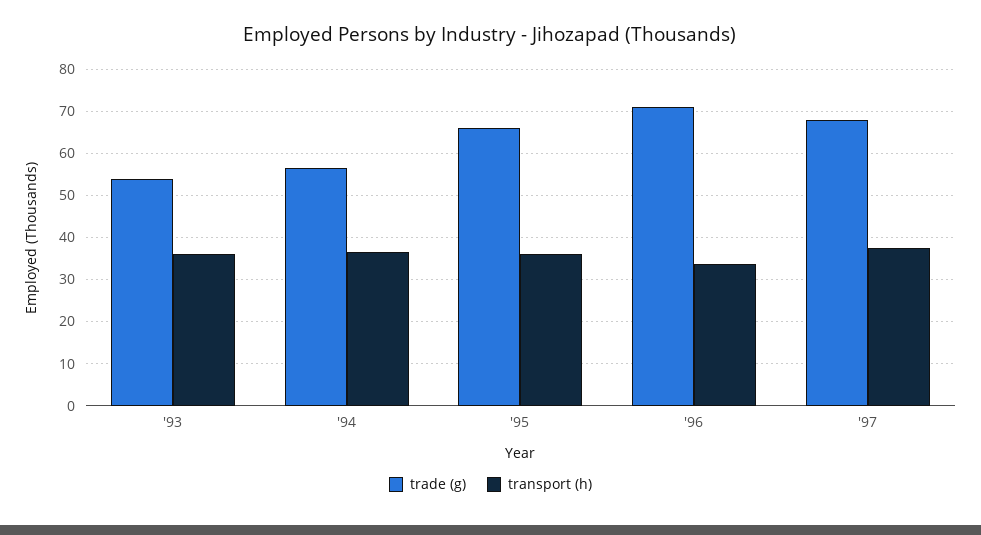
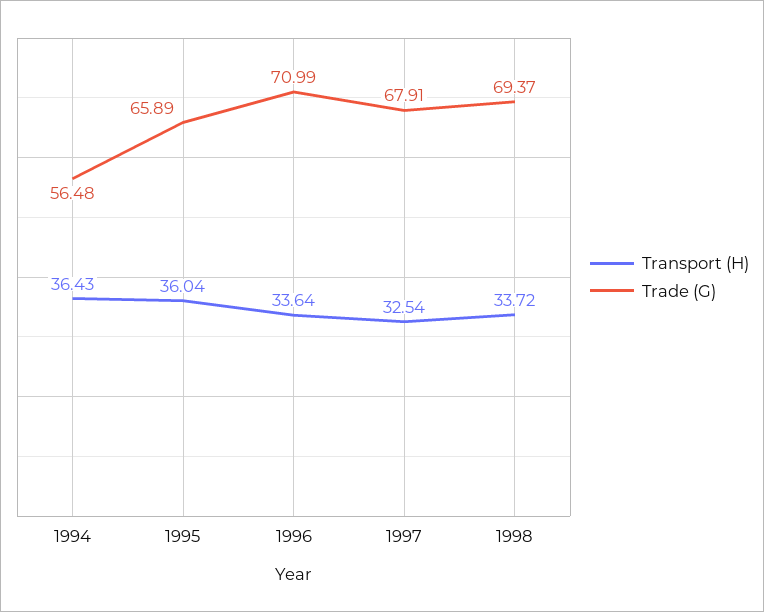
trade (g), '93: 54 -> none
transport (h), '93: 36 -> none
transport (h), '97: 38 -> 32.54
transport (h), 1998: none -> 33.72
trade (g), 1998: none -> 69.37

